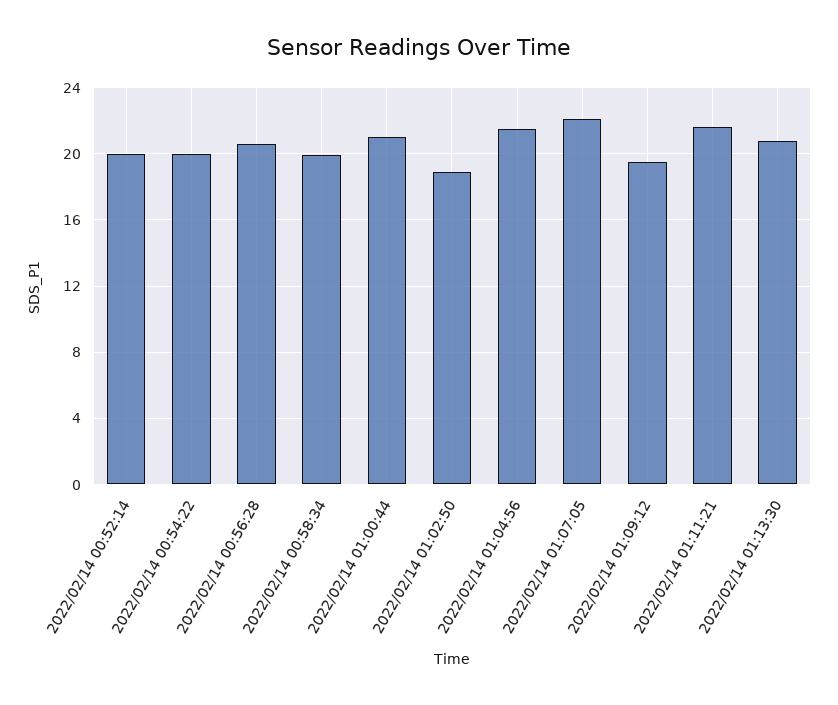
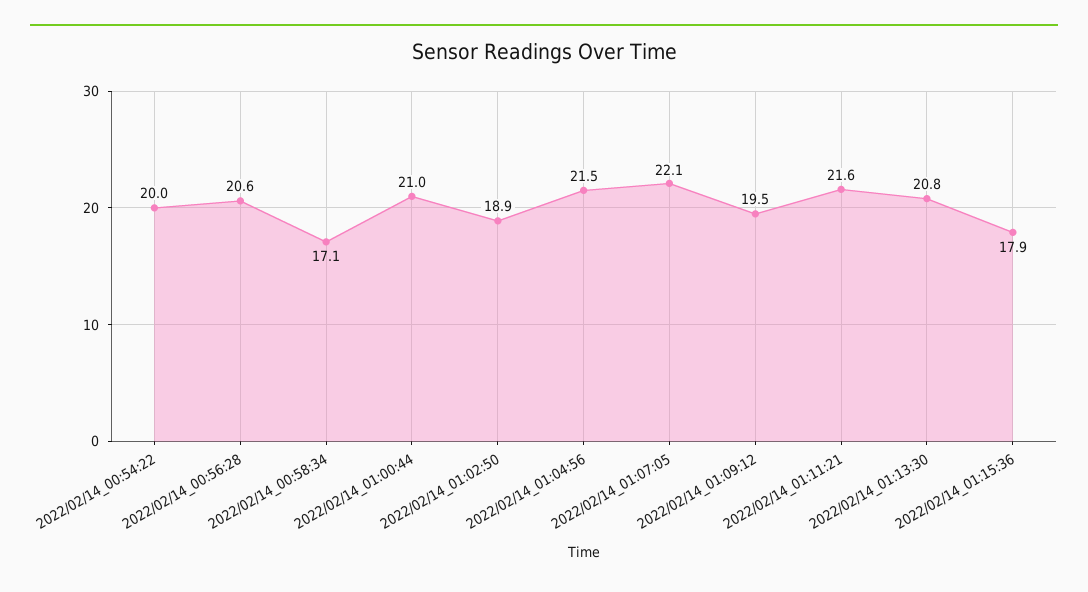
2022/02/14 00:52:14: 20 -> none
2022/02/14 00:58:34: 20 -> 17.1
2022/02/14_01:15:36: none -> 17.9

